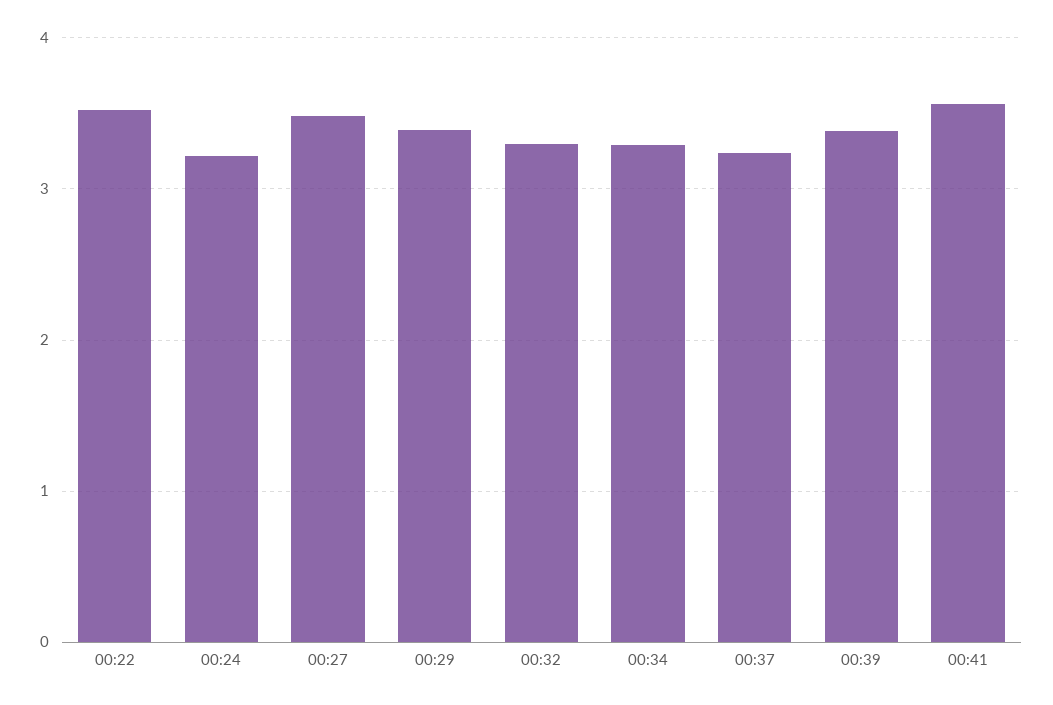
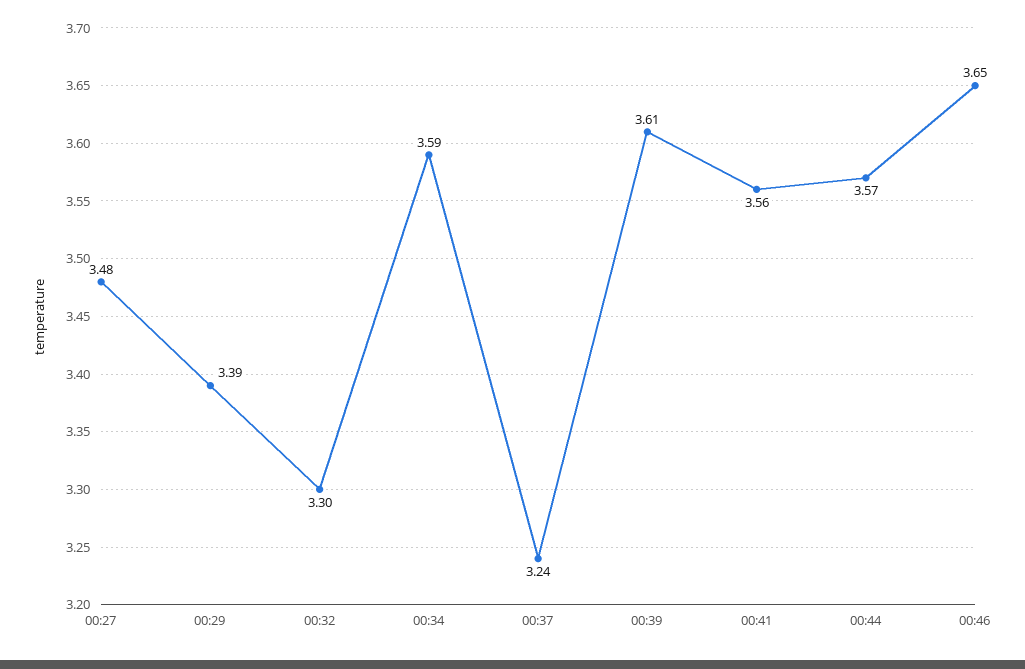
00:22: 3.5 -> none
00:24: 3.2 -> none
00:34: 3.3 -> 3.59
00:39: 3.4 -> 3.61
00:44: none -> 3.57
00:46: none -> 3.65

